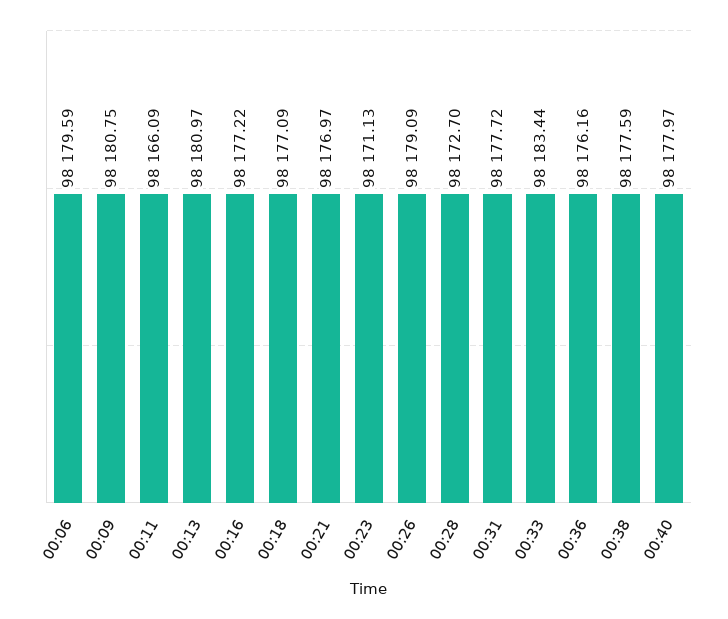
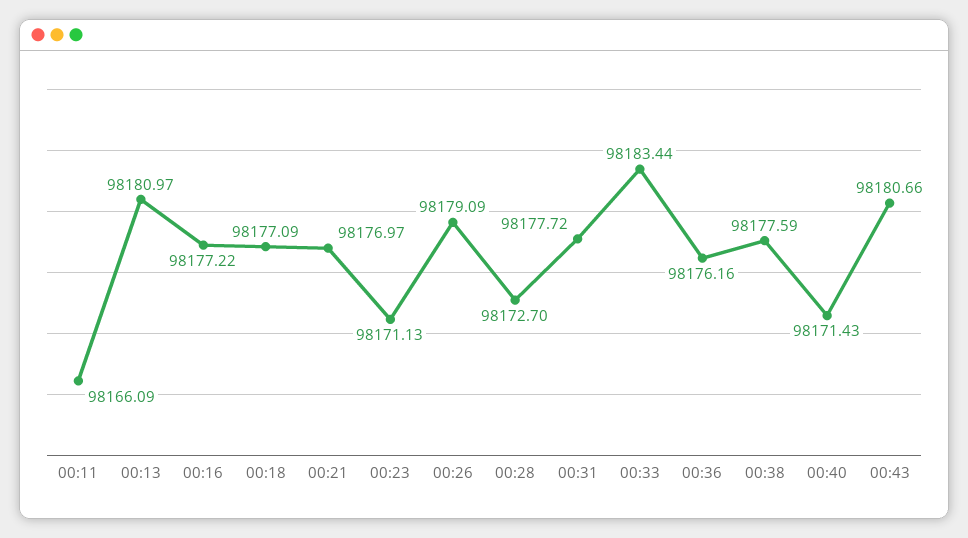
00:06: 98179.59 -> none
00:09: 98180.75 -> none
00:40: 98177.97 -> 98171.43
00:43: none -> 98180.66

